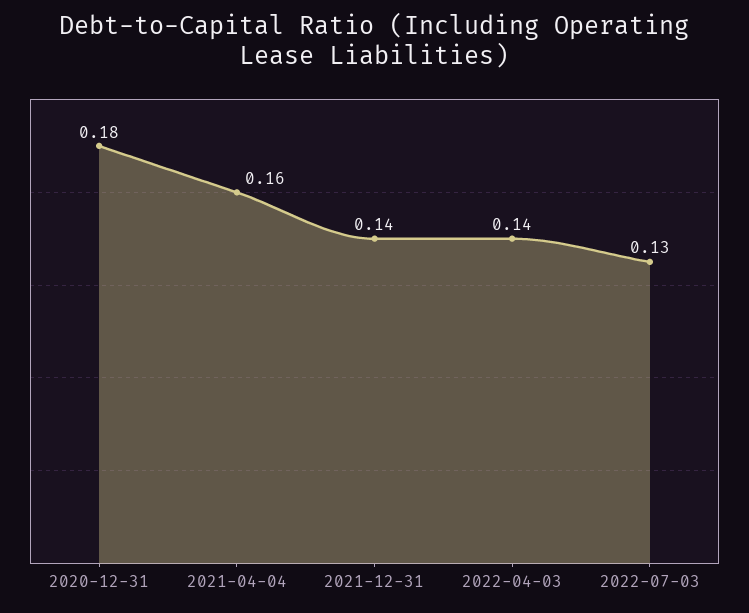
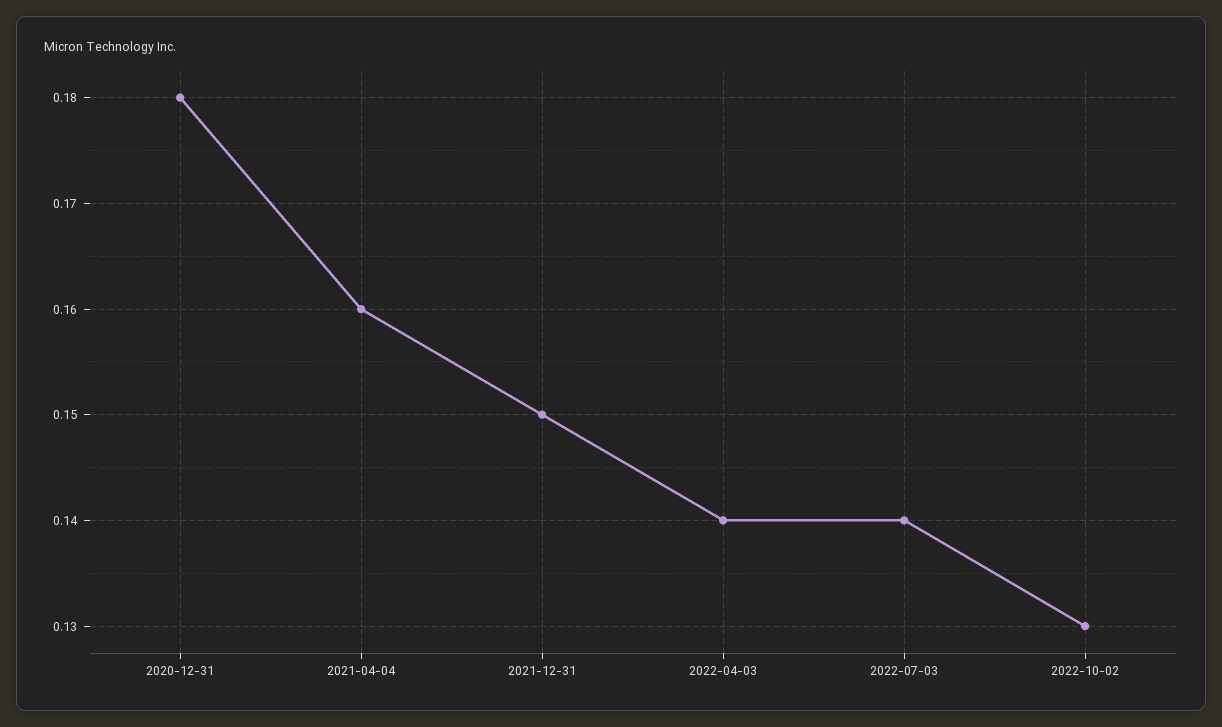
2021-12-31: 0.14 -> 0.15
2022-07-03: 0.13 -> 0.14
2022-10-02: none -> 0.13

